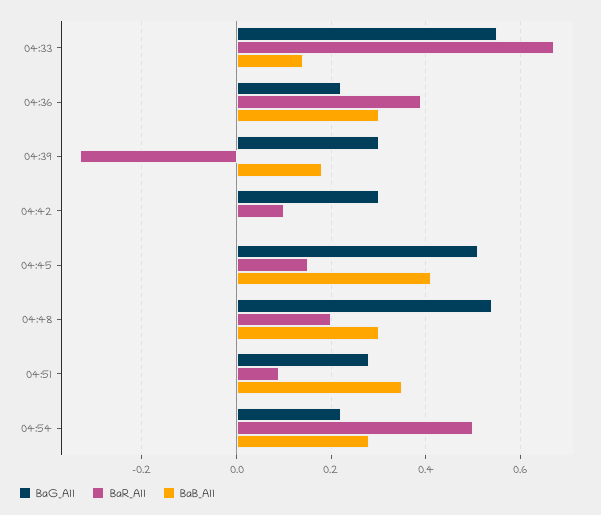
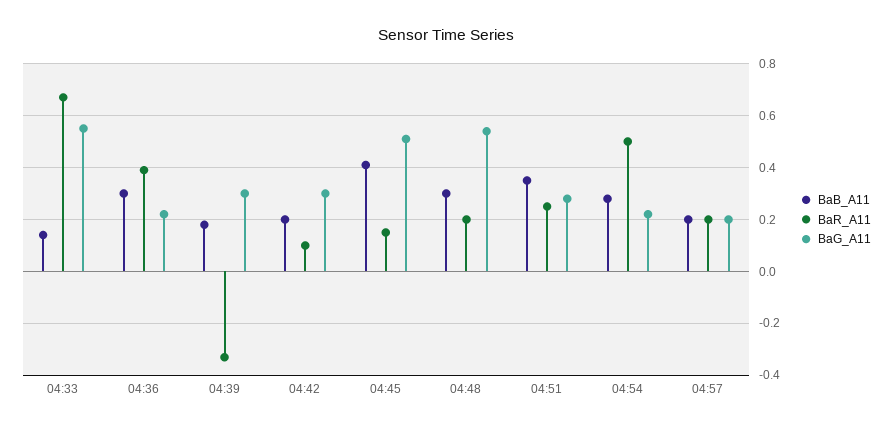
BaB_A11, 04:42: 0 -> 0.2
BaR_A11, 04:51: 0.1 -> 0.25
BaB_A11, 04:57: none -> 0.2
BaR_A11, 04:57: none -> 0.2
BaG_A11, 04:57: none -> 0.2

